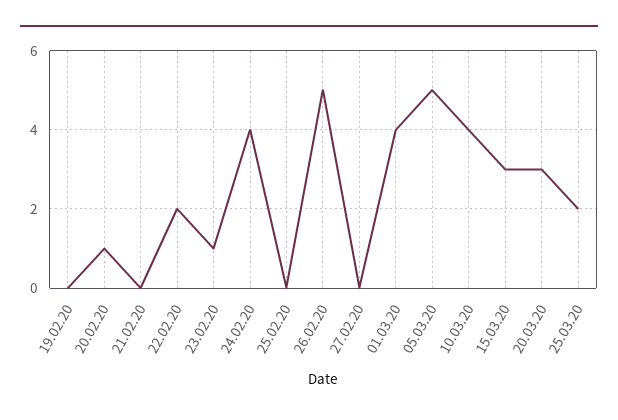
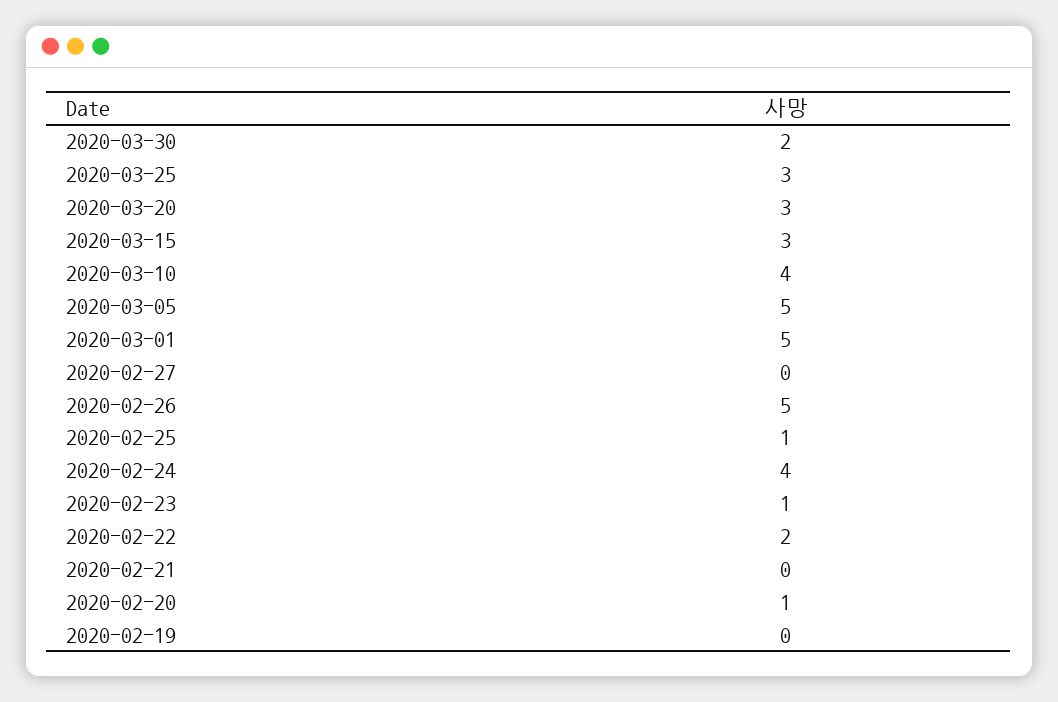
25.02.20: 0 -> 1
01.03.20: 4 -> 5
25.03.20: 2 -> 3
2020-03-30: none -> 2

